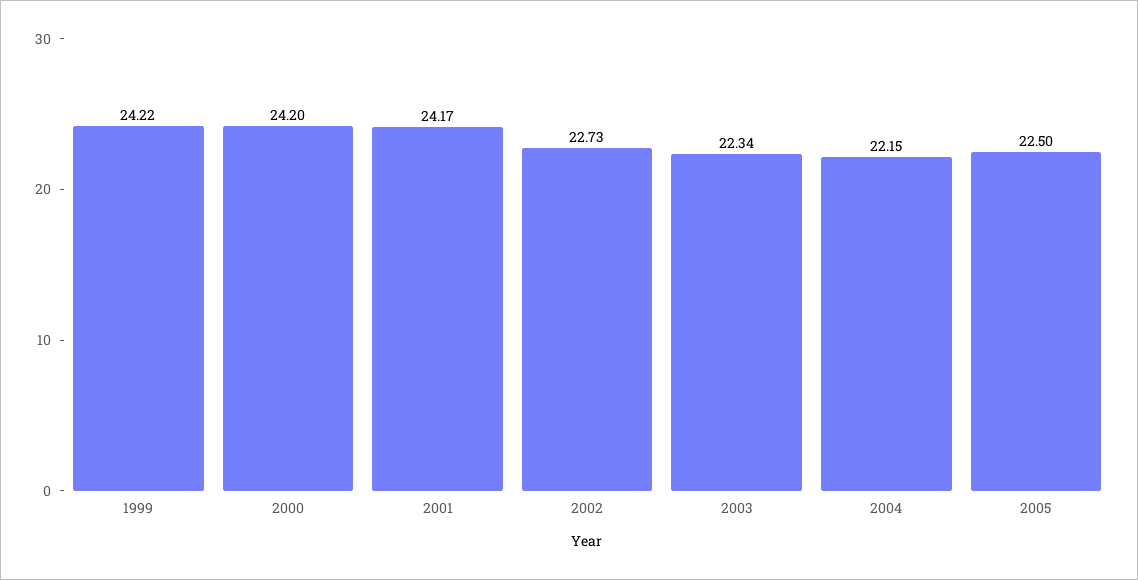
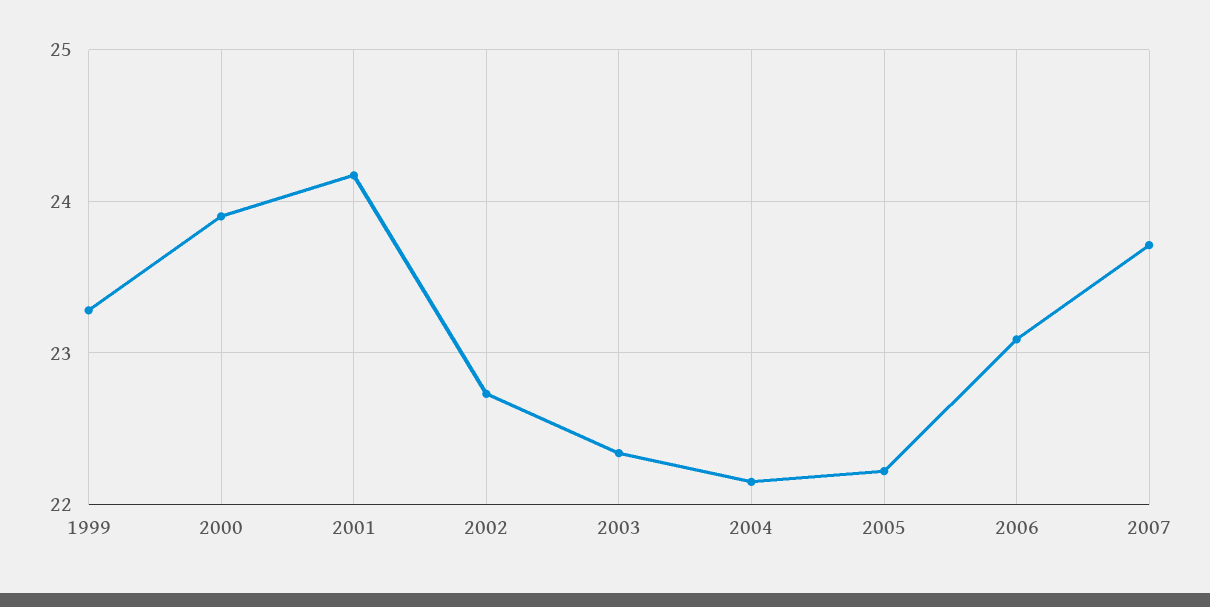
1999: 24.22 -> 23.3
2000: 24.2 -> 23.9
2005: 22.5 -> 22.2
2006: none -> 23.1
2007: none -> 23.7

